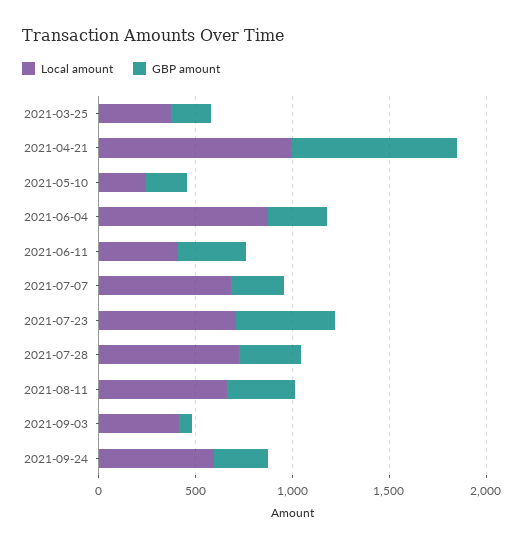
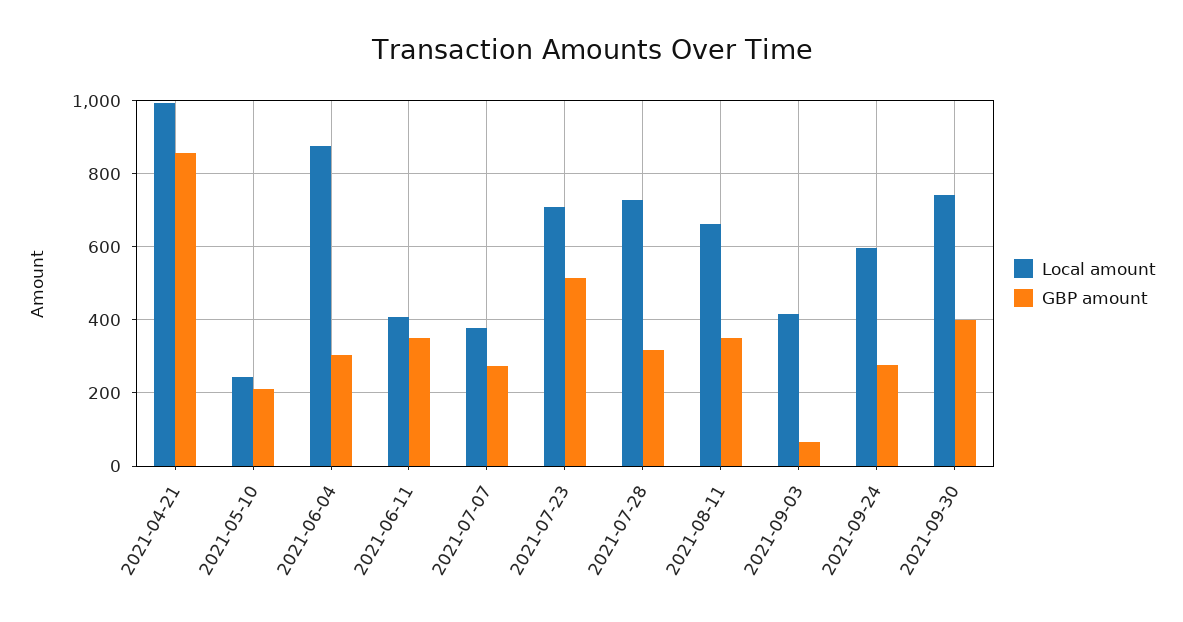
Local amount, 2021-03-25: 400 -> none
GBP amount, 2021-03-25: 200 -> none
Local amount, 2021-07-07: 700 -> 380
Local amount, 2021-09-30: none -> 740
GBP amount, 2021-09-30: none -> 400

